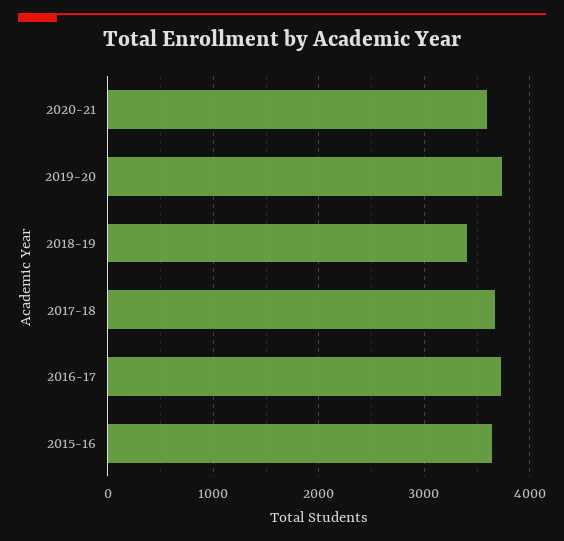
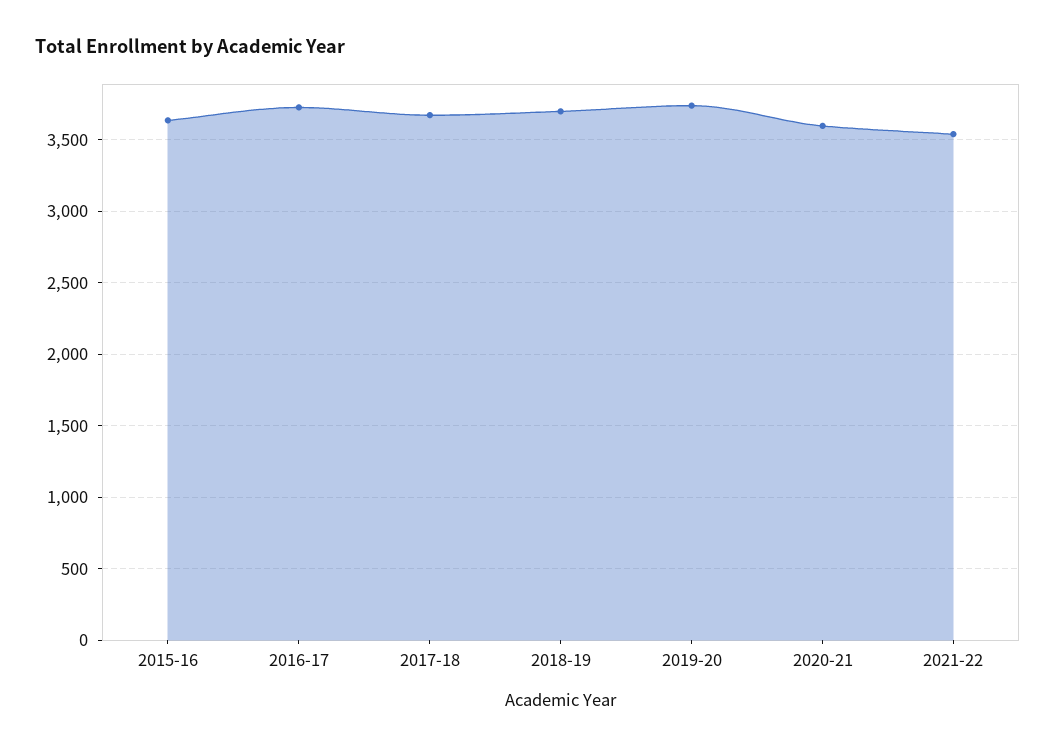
2018-19: 3400 -> 3700
2021-22: none -> 3550

